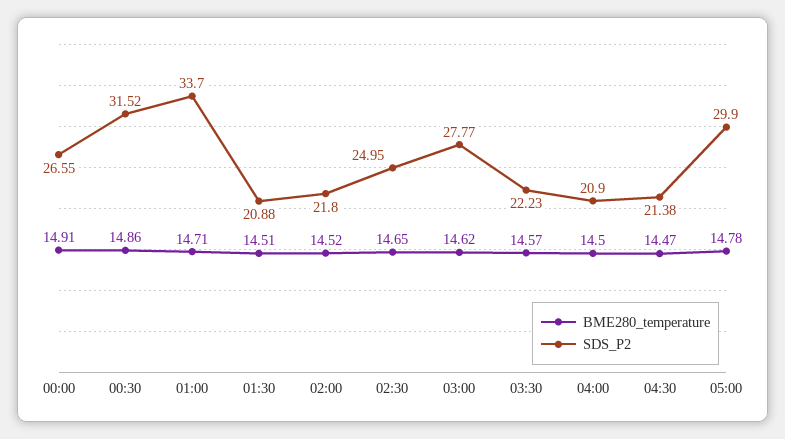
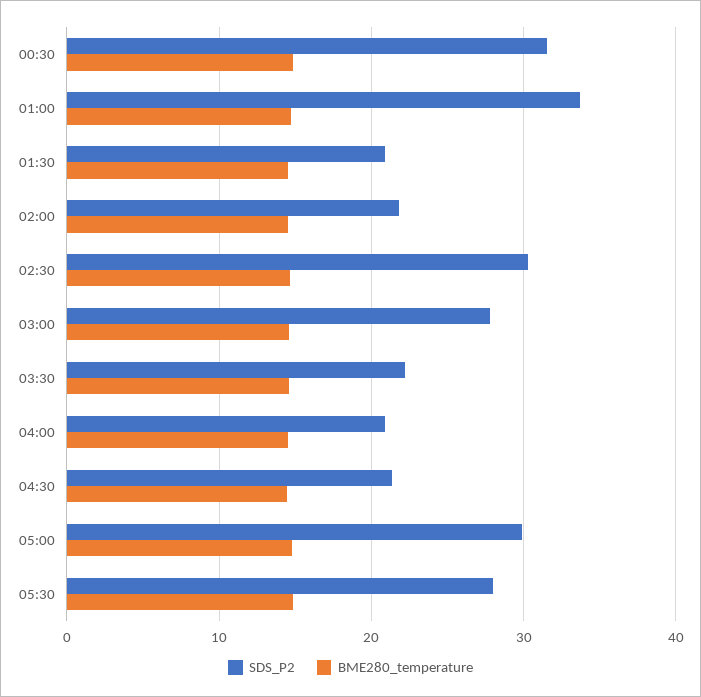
BME280_temperature, 00:00: 14.91 -> none
SDS_P2, 00:00: 26.55 -> none
SDS_P2, 02:30: 24.95 -> 30
SDS_P2, 05:30: none -> 28
BME280_temperature, 05:30: none -> 15

